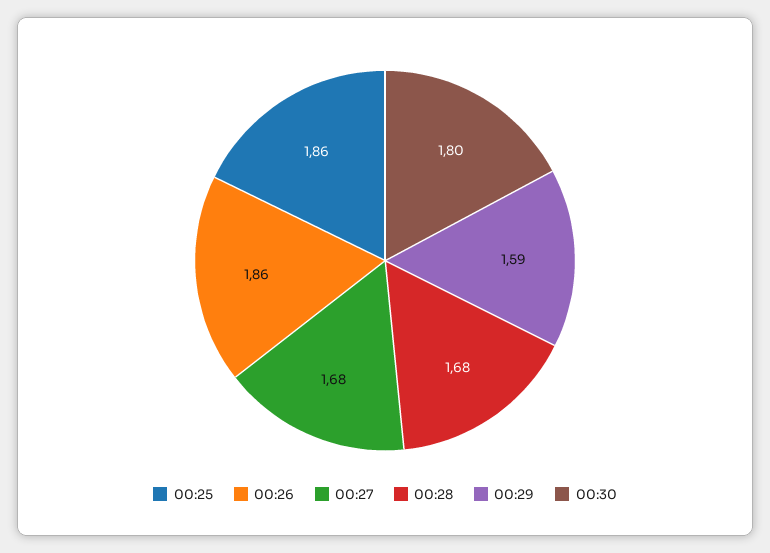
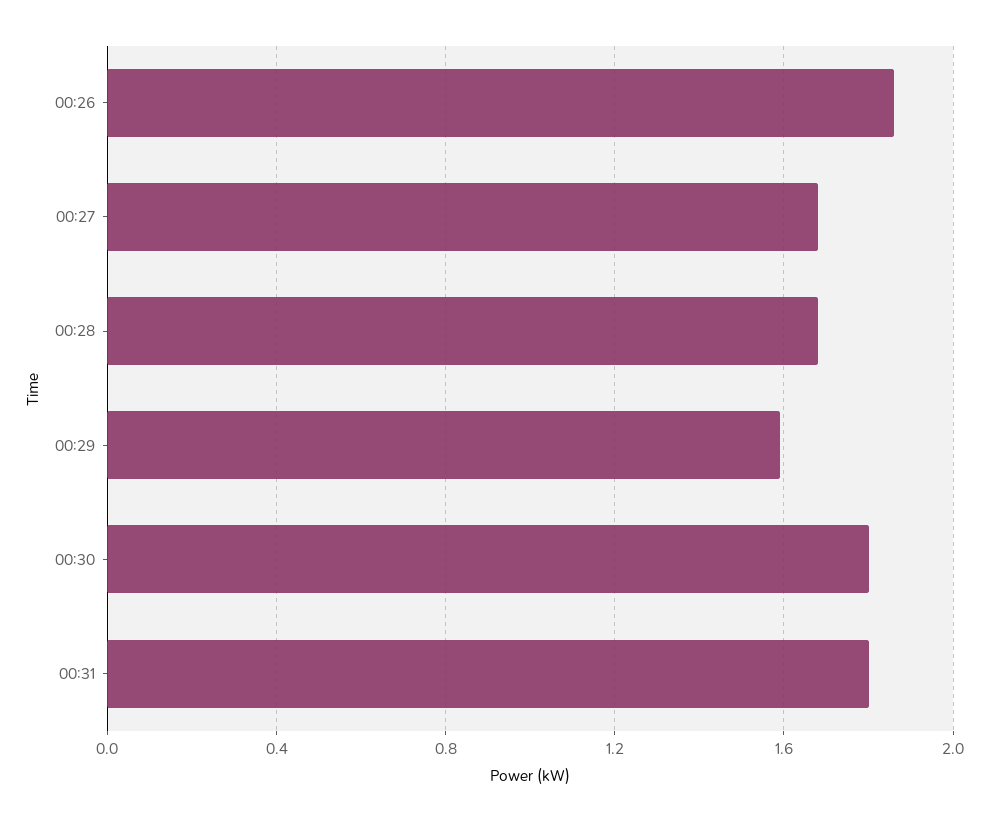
00:25: 1.86 -> none
00:31: none -> 1.8

